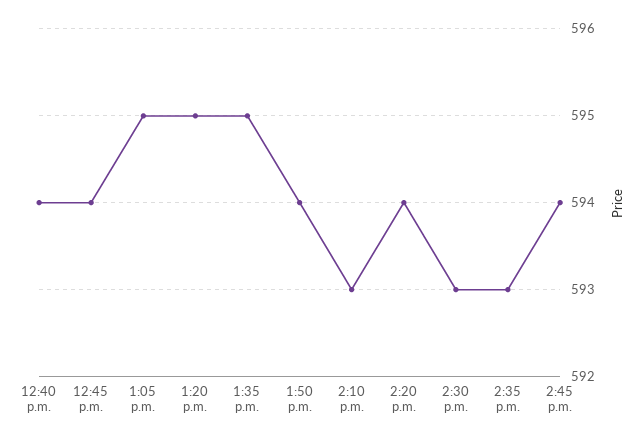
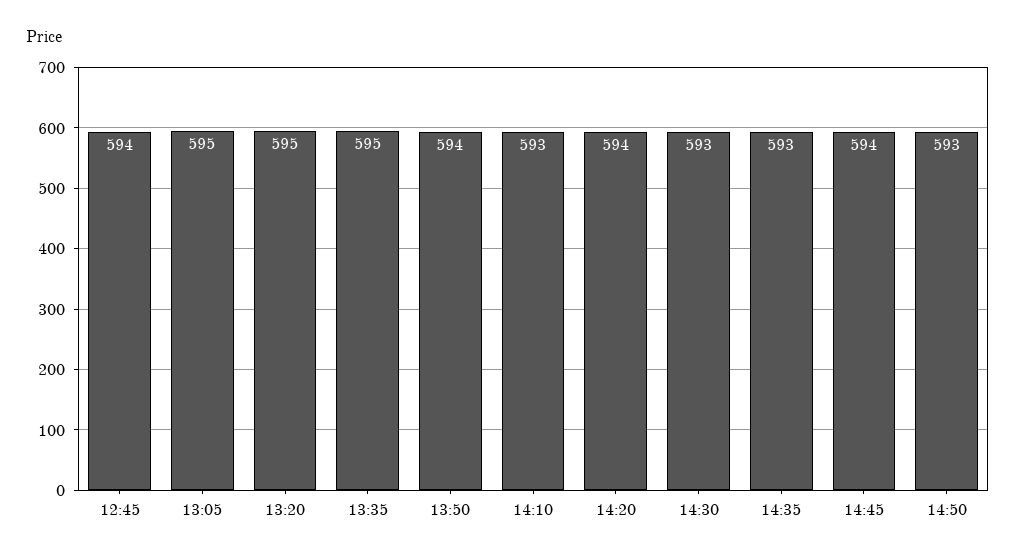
12:40 p.m.: 594 -> none
14:50: none -> 593

